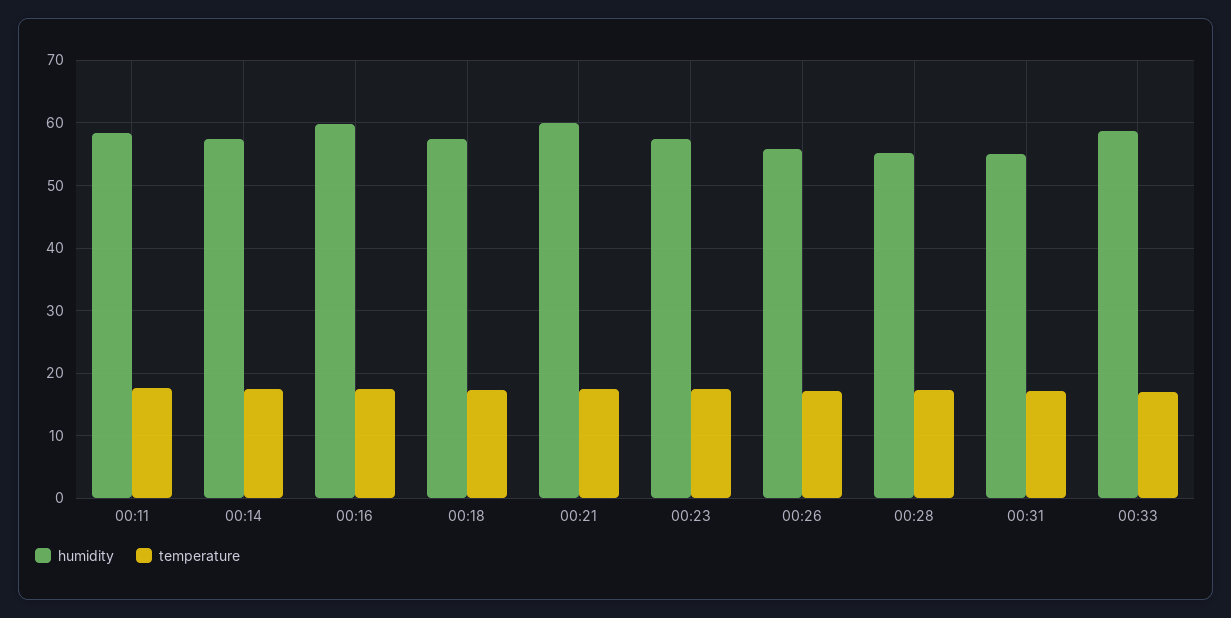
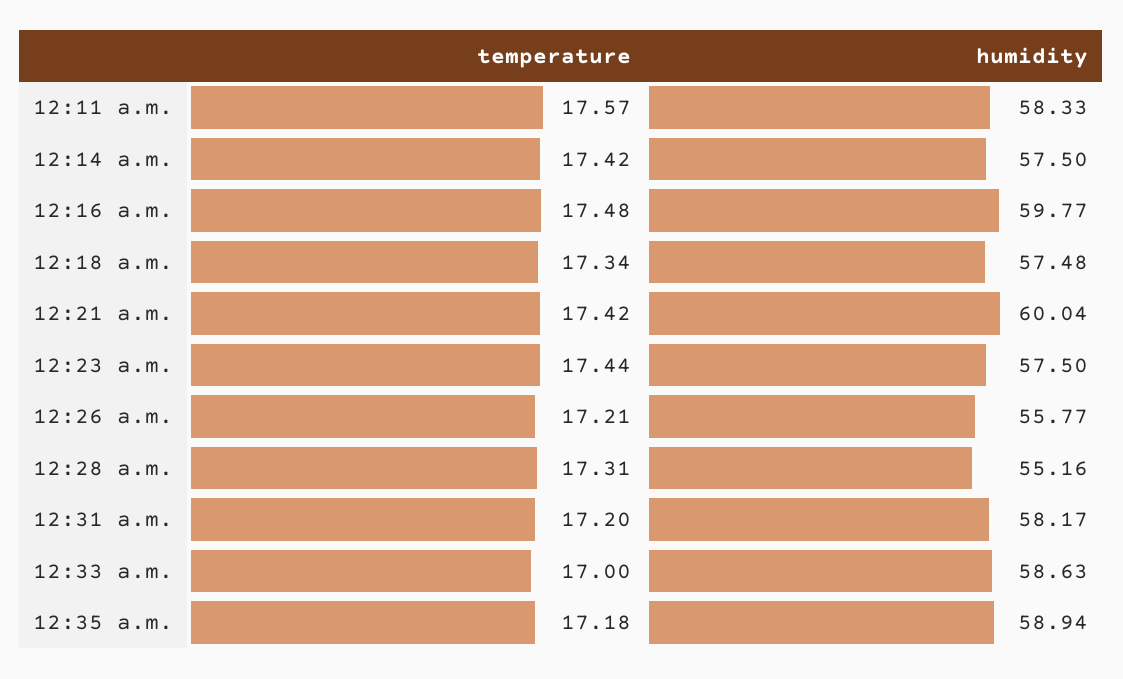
humidity, 00:31: 55 -> 58.17
temperature, 12:35 a.m.: none -> 17.18
humidity, 12:35 a.m.: none -> 58.94

